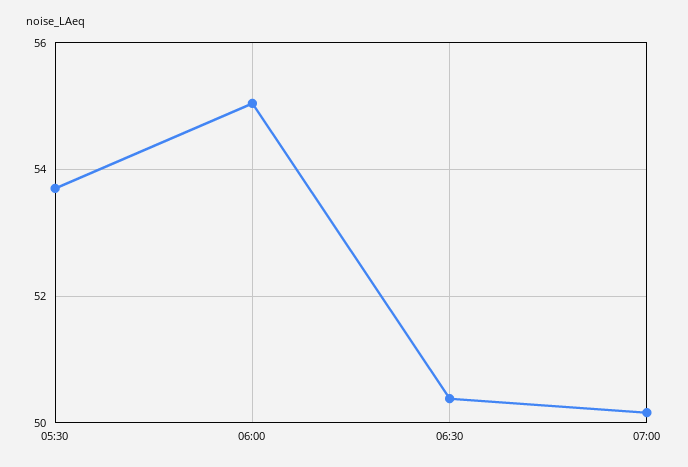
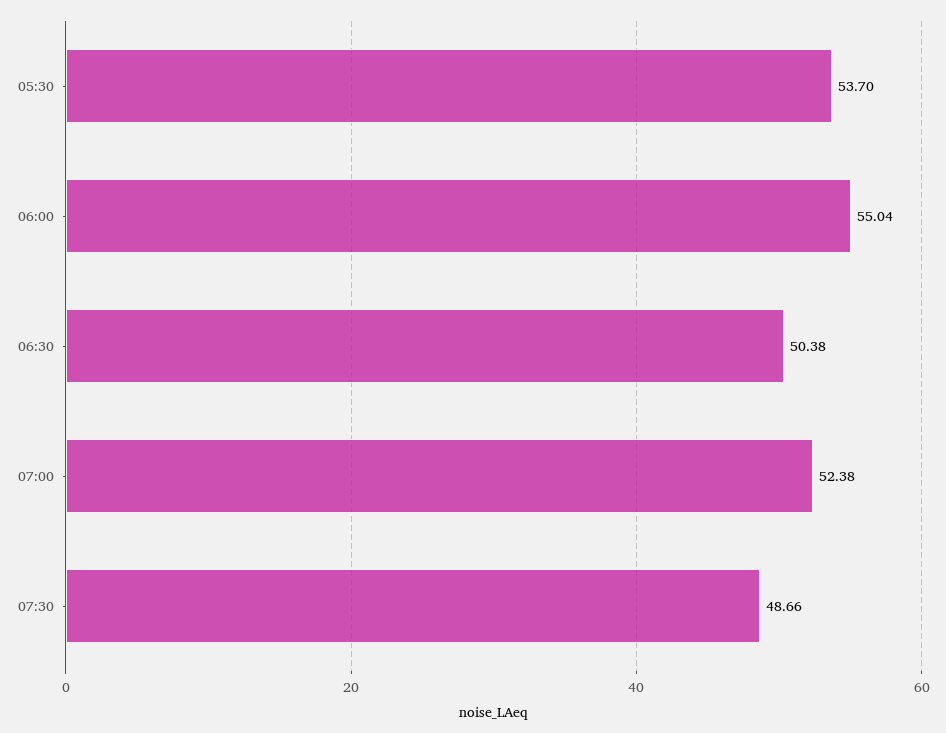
07:00: 50.2 -> 52.38
07:30: none -> 48.66

